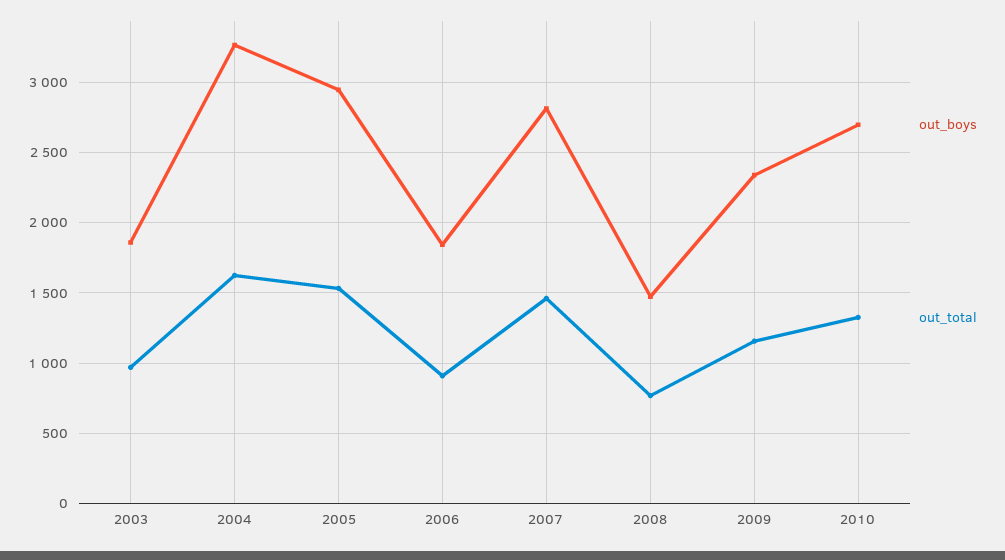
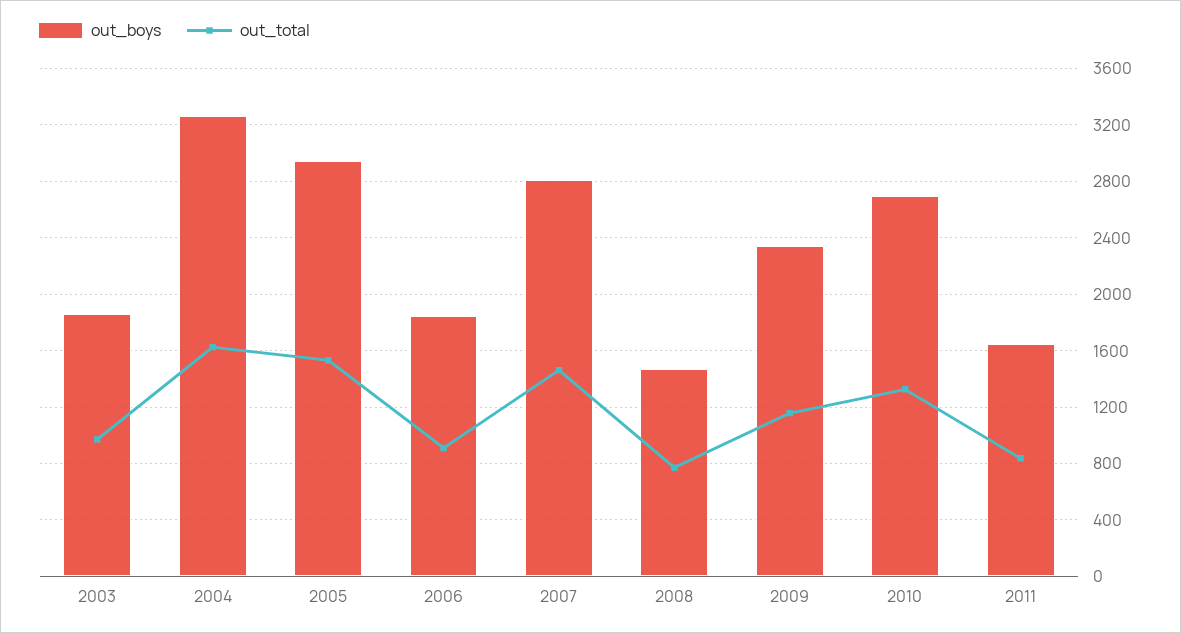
out_boys, 2011: none -> 1650
out_total, 2011: none -> 850

